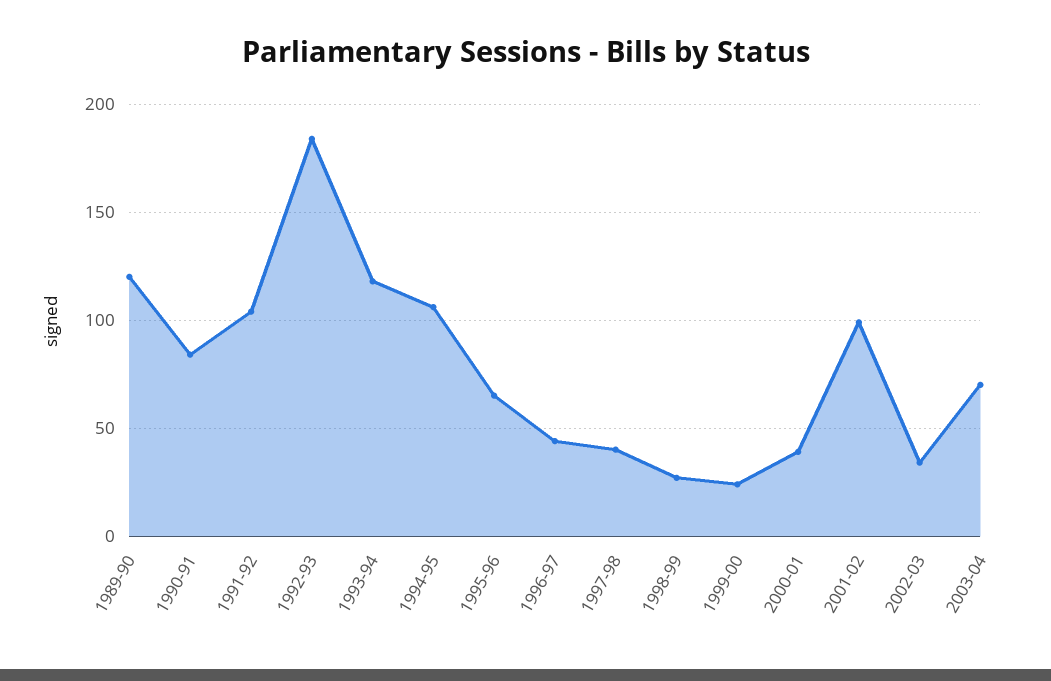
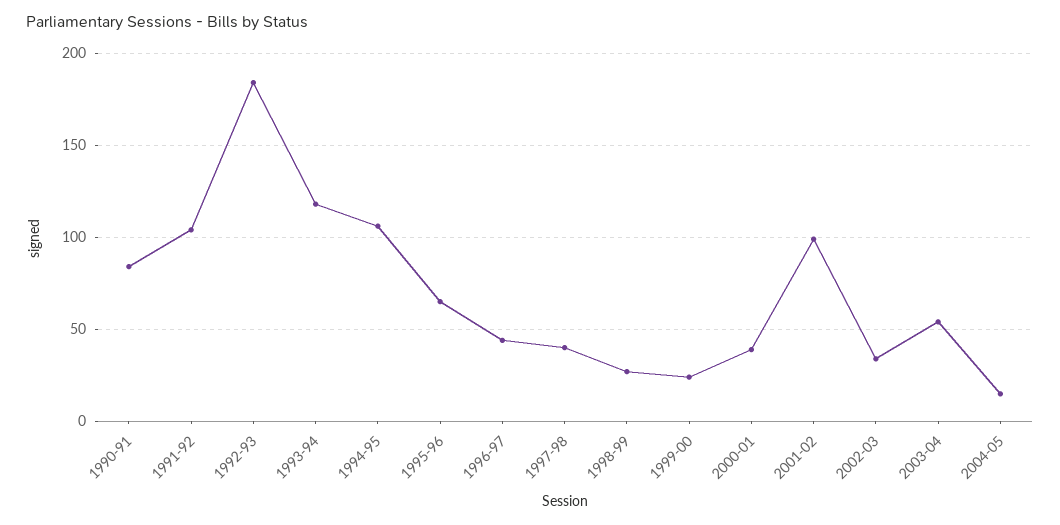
1989-90: 120 -> none
2003-04: 70 -> 55
2004-05: none -> 15

